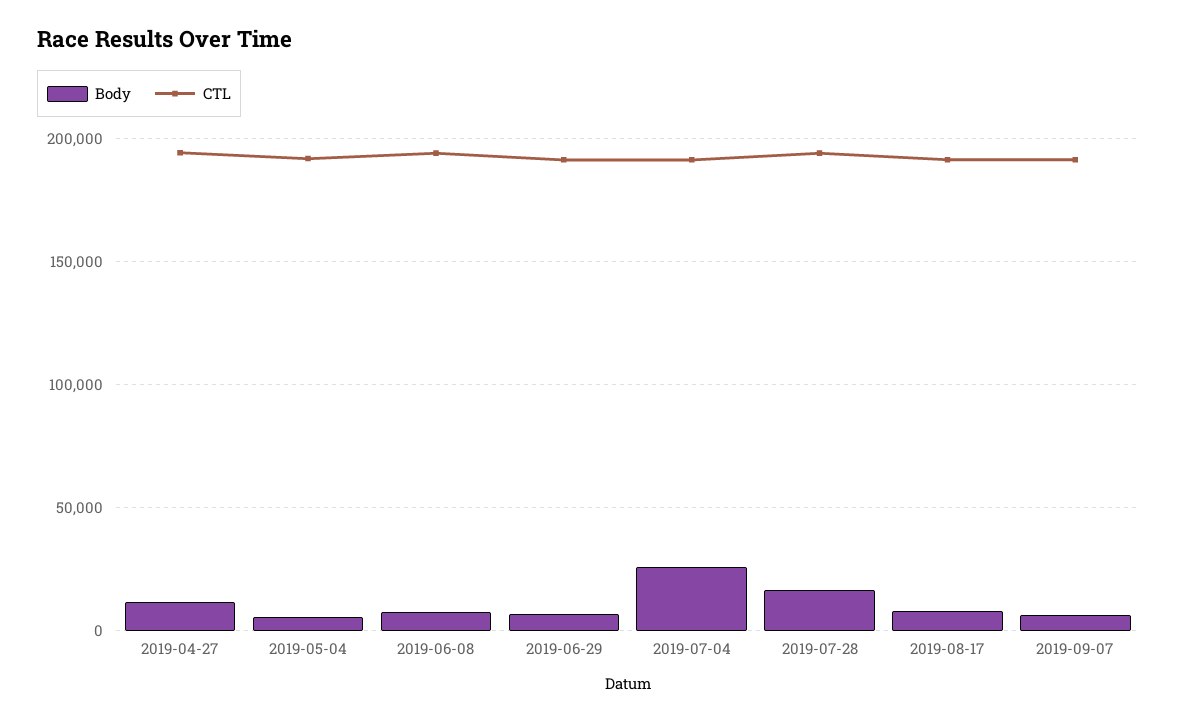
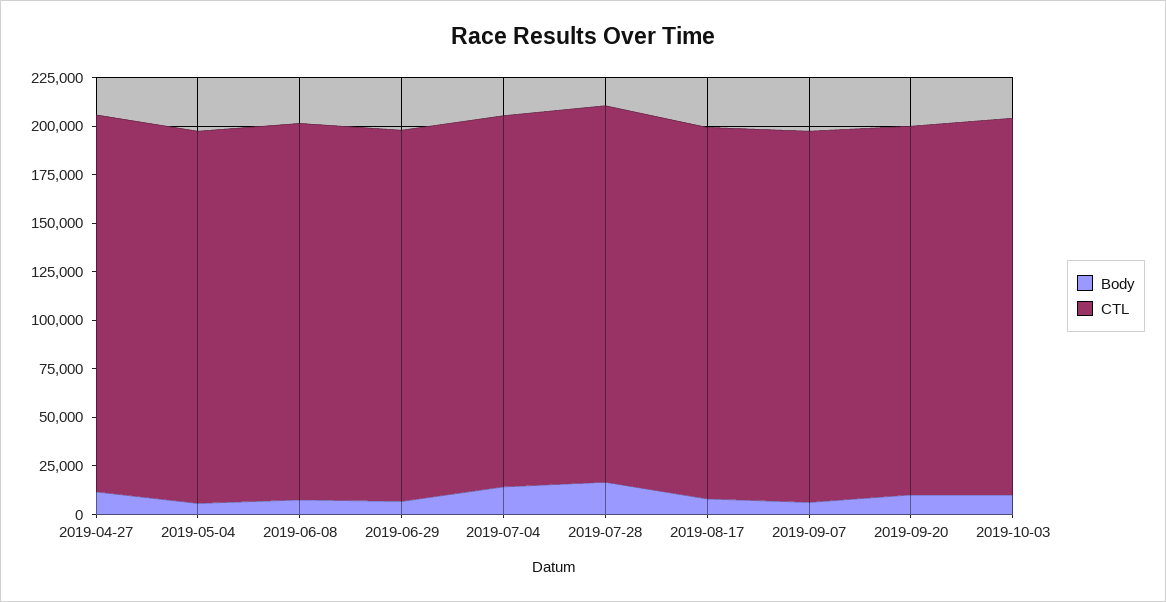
Body, 2019-07-04: 25000 -> 15000
Body, 2019-09-20: none -> 10000
CTL, 2019-09-20: none -> 190000
Body, 2019-10-03: none -> 10000
CTL, 2019-10-03: none -> 195000

